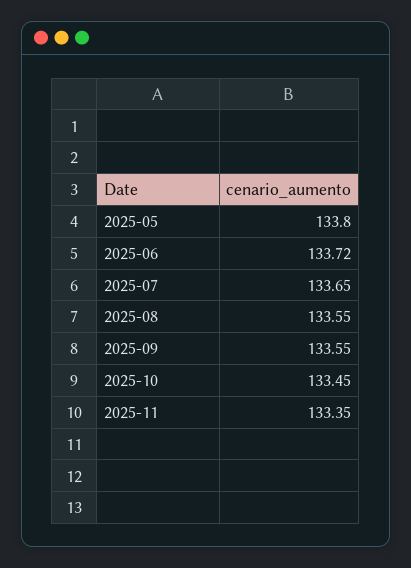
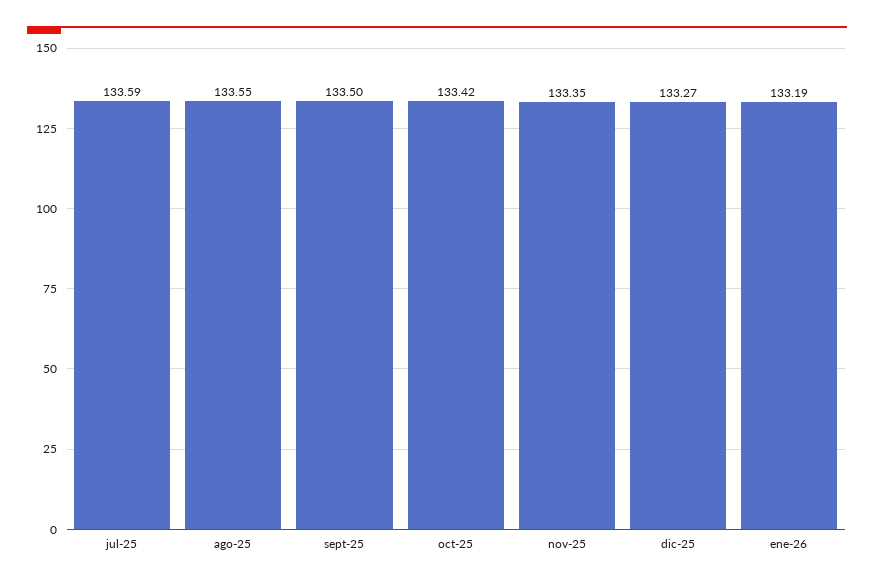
2025-05: 133.8 -> none
2025-06: 133.72 -> none
2025-07: 133.65 -> 133.59
2025-09: 133.55 -> 133.5
2025-10: 133.45 -> 133.42
dic-25: none -> 133.27
ene-26: none -> 133.19

